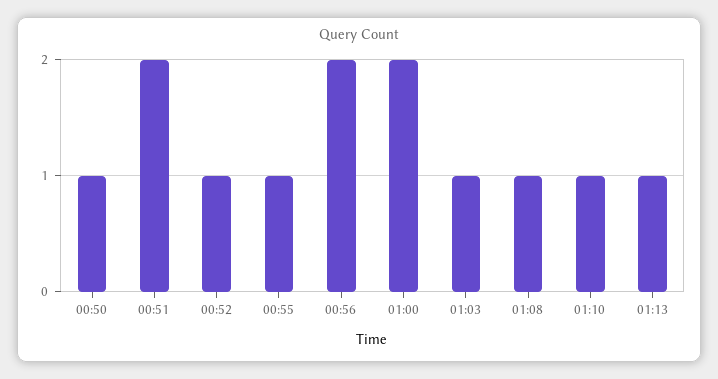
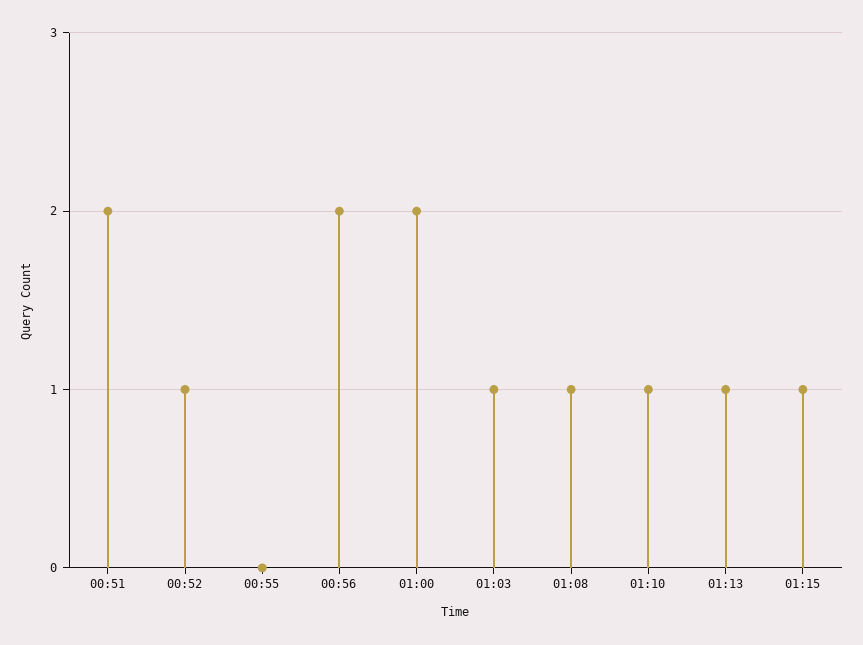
00:50: 1 -> none
00:55: 1 -> 0
01:15: none -> 1

